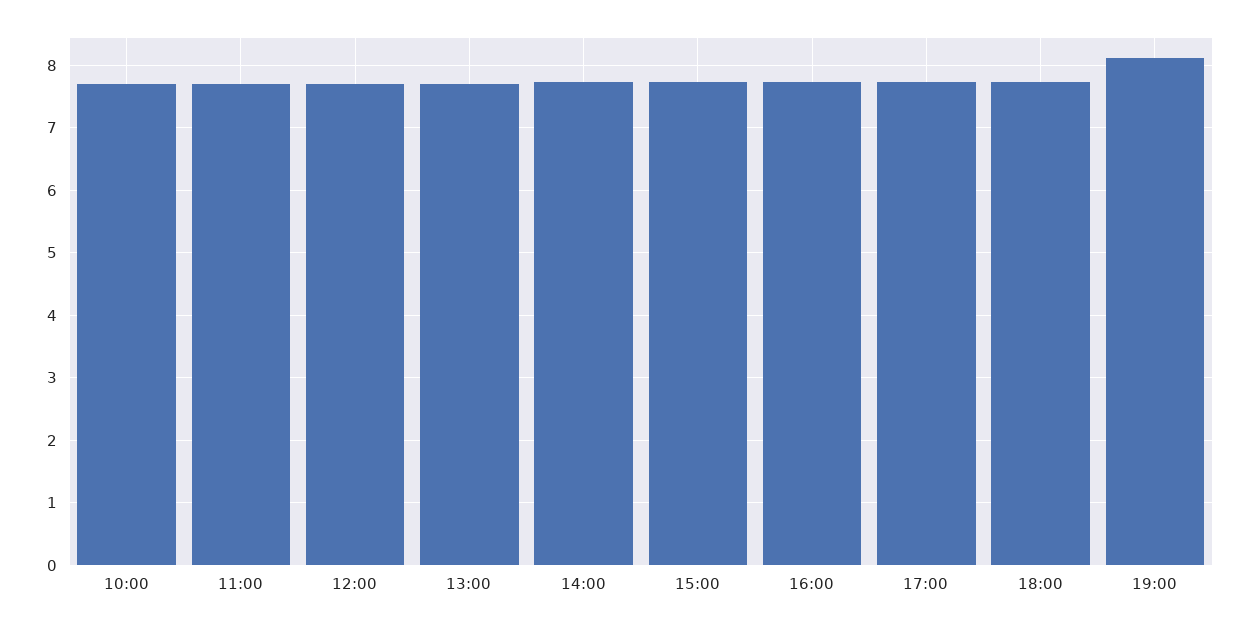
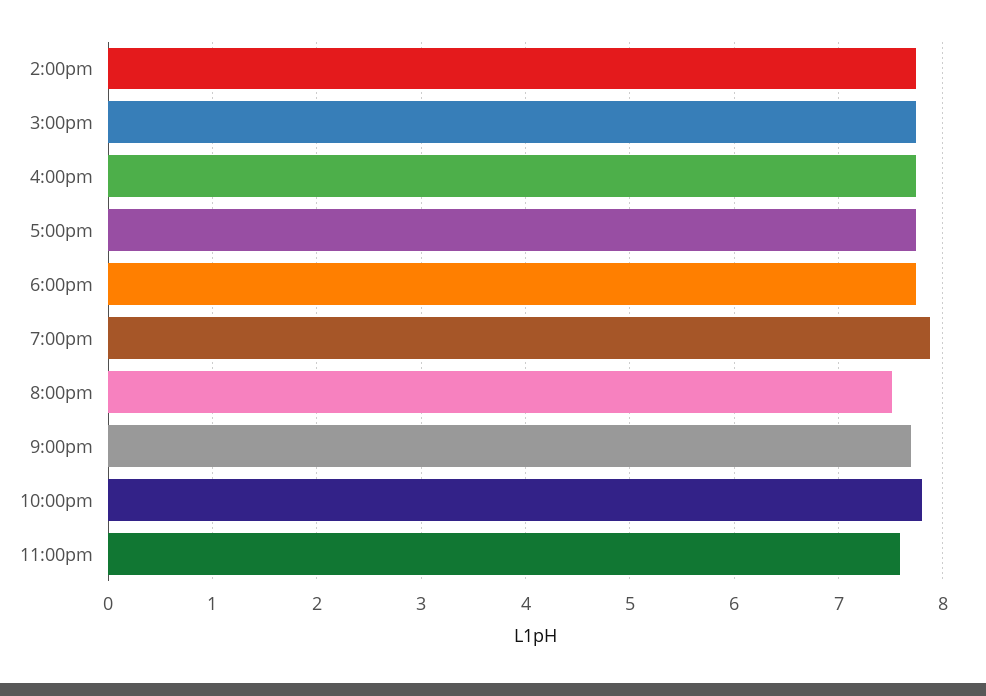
10:00: 7.7 -> none
11:00: 7.7 -> none
12:00: 7.7 -> none
13:00: 7.7 -> none
19:00: 8.1 -> 7.9
8:00pm: none -> 7.5
9:00pm: none -> 7.7
10:00pm: none -> 7.8
11:00pm: none -> 7.6

